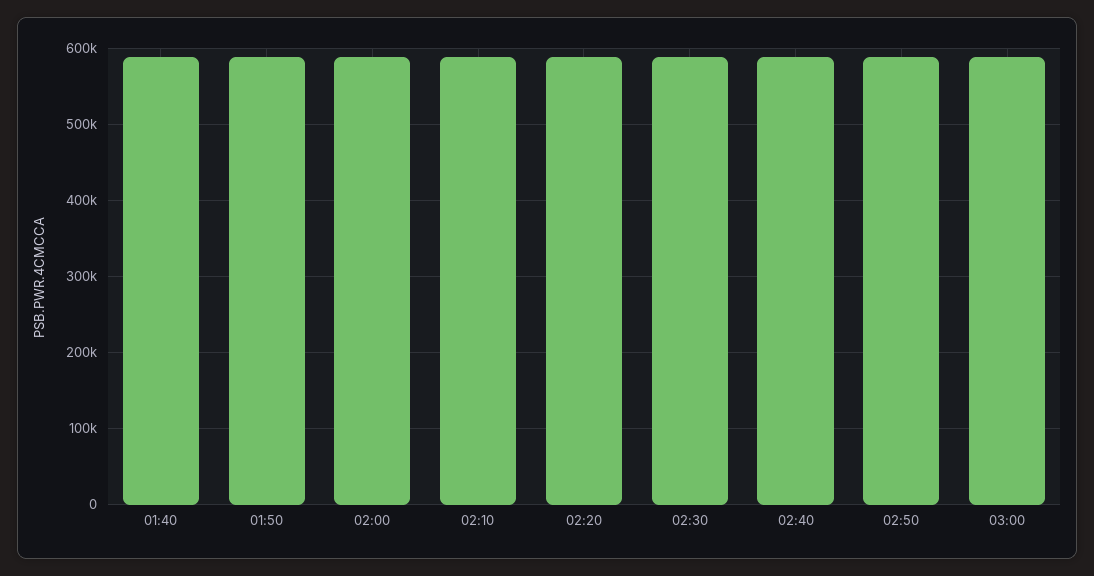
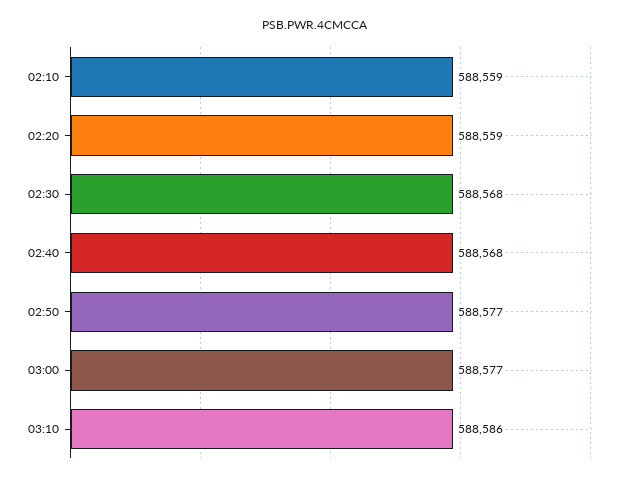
01:40: 590000 -> none
01:50: 590000 -> none
02:00: 590000 -> none
03:10: none -> 588586

